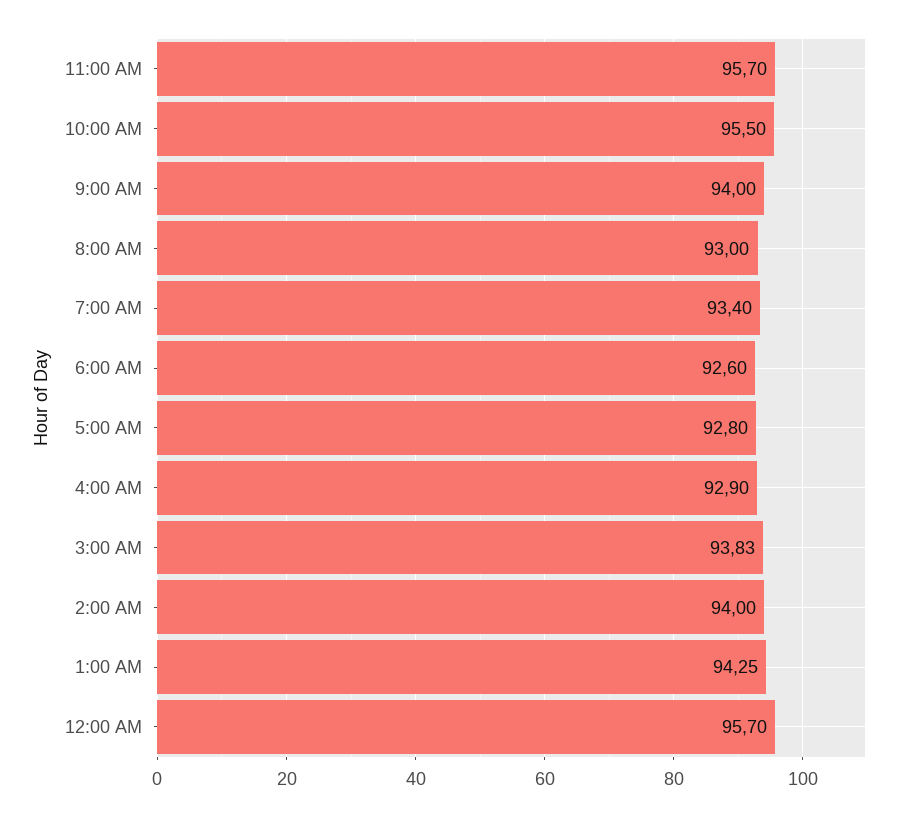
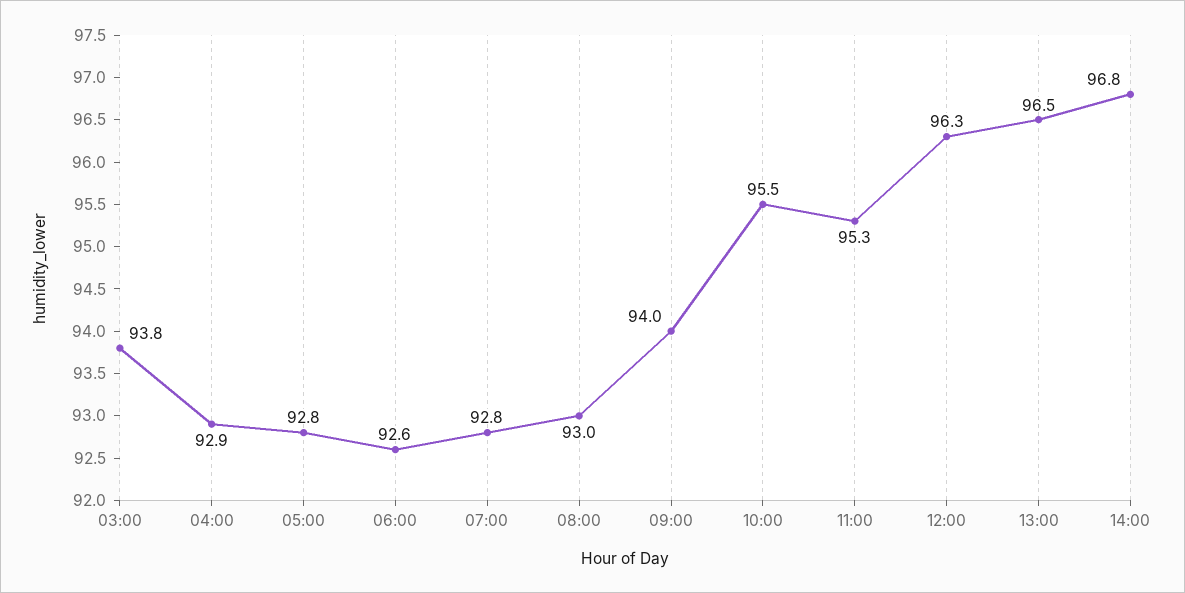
11:00 AM: 95.7 -> 95.3
7:00 AM: 93.4 -> 92.8
2:00 AM: 94 -> none
1:00 AM: 94.25 -> none
12:00 AM: 95.7 -> none
12:00: none -> 96.3
13:00: none -> 96.5
14:00: none -> 96.8

